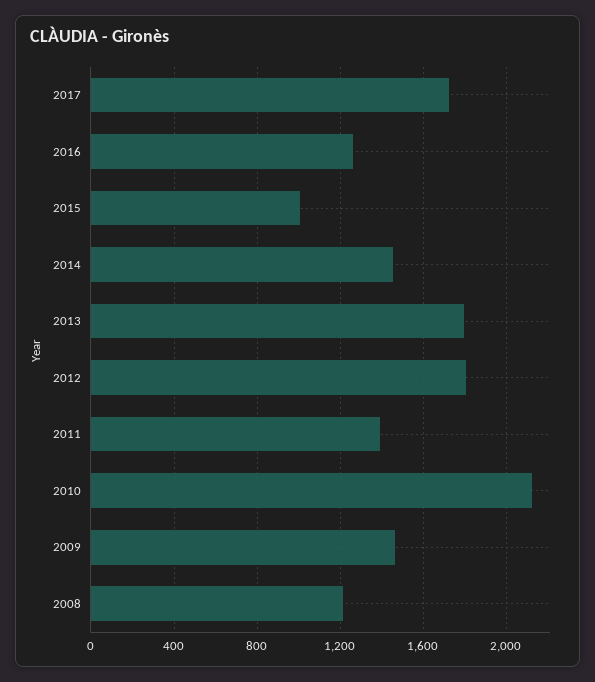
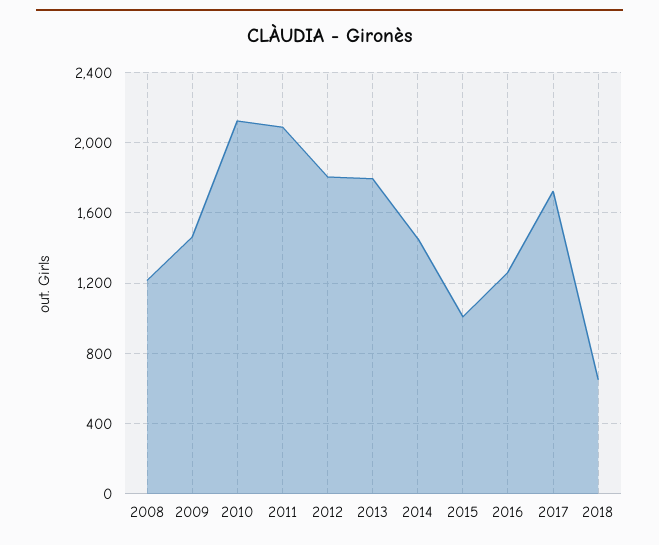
2011: 1400 -> 2100
2018: none -> 650

